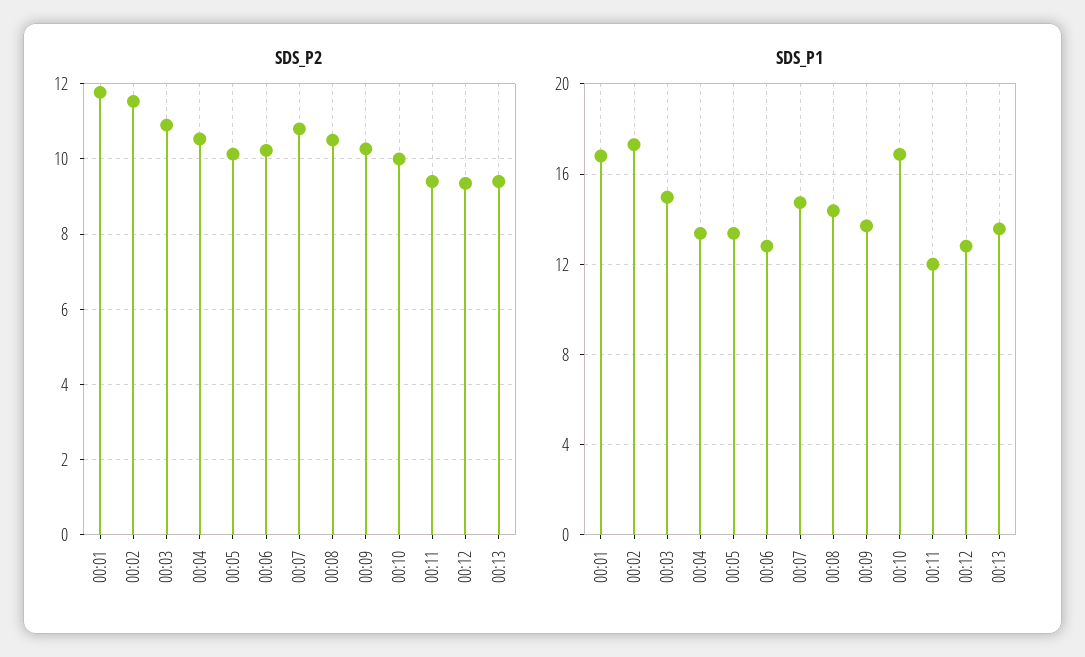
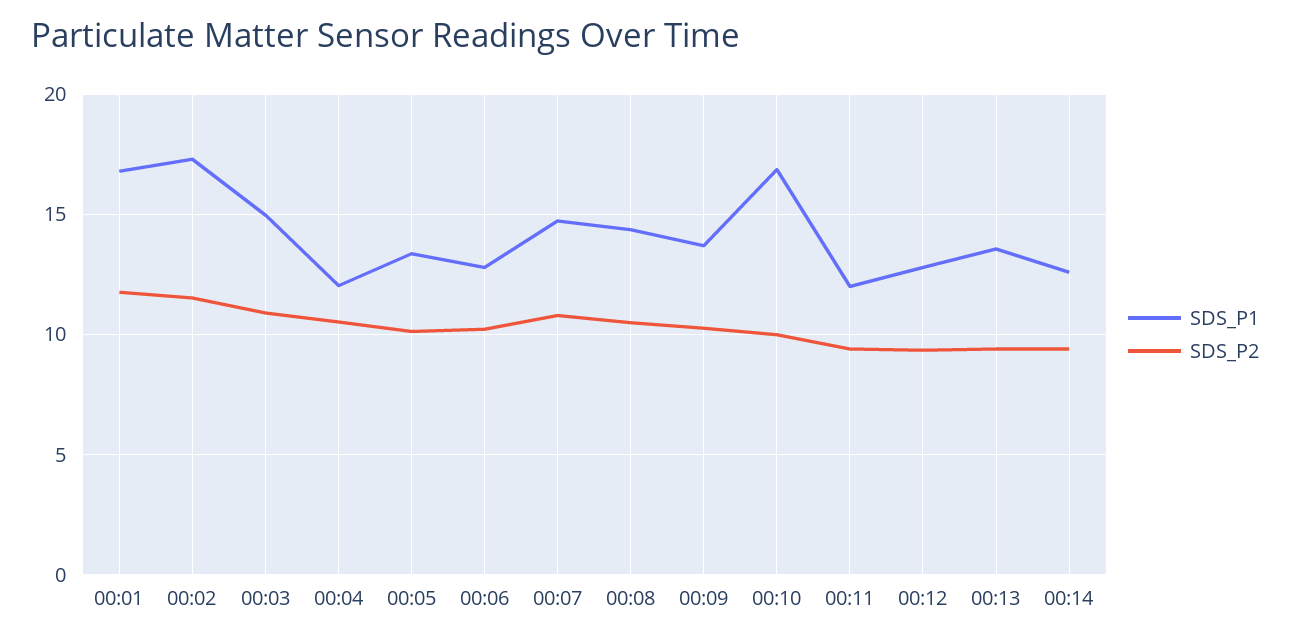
SDS_P1, 00:04: 13.5 -> 12
SDS_P1, 00:14: none -> 12.5
SDS_P2, 00:14: none -> 9.5

